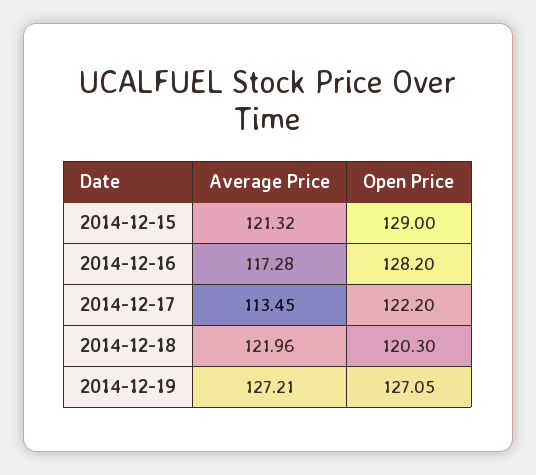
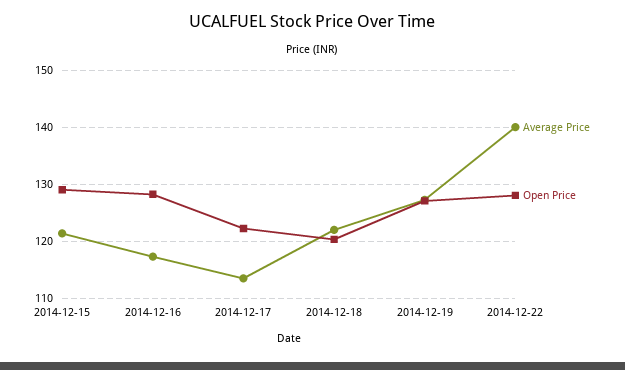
Average Price, 2014-12-22: none -> 140
Open Price, 2014-12-22: none -> 128

